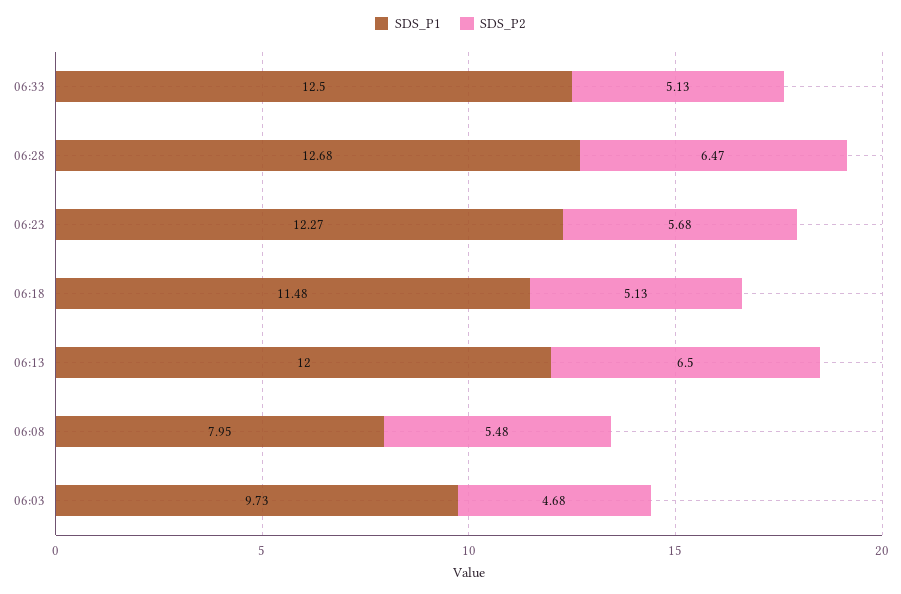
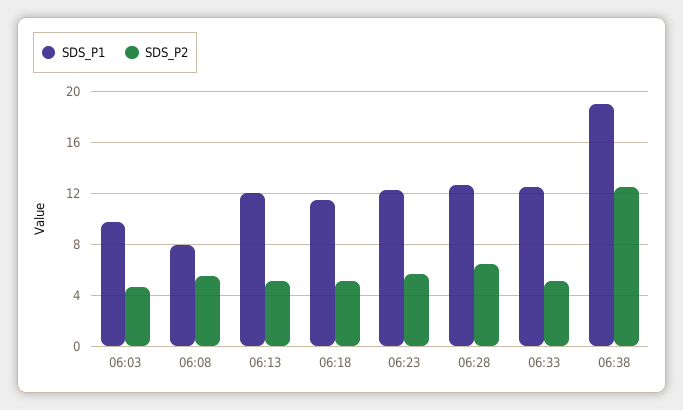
SDS_P2, 06:13: 6.5 -> 5
SDS_P1, 06:38: none -> 19
SDS_P2, 06:38: none -> 12.5

